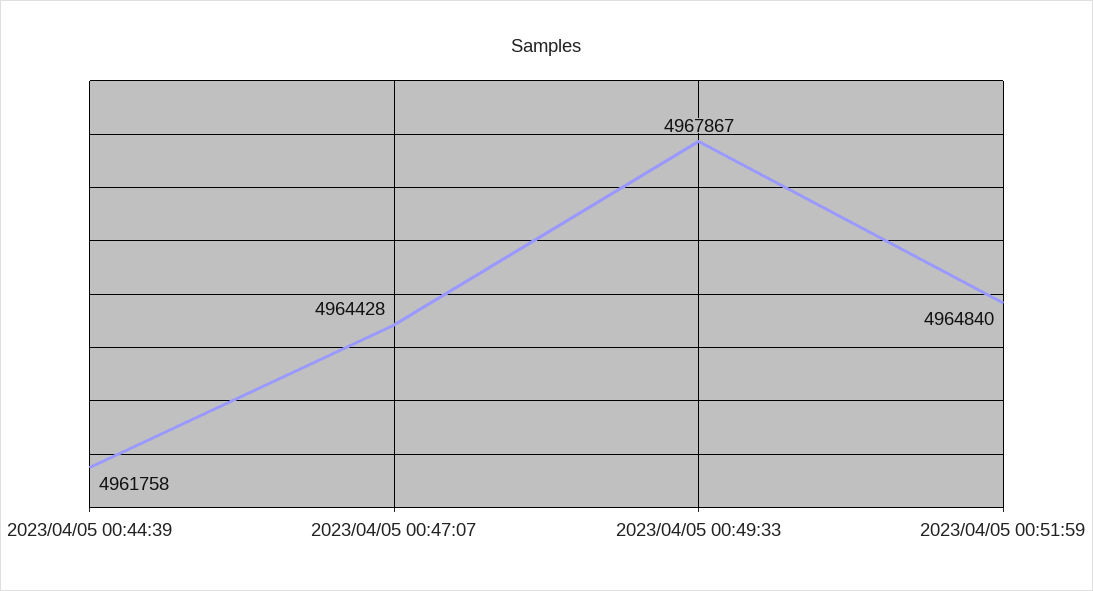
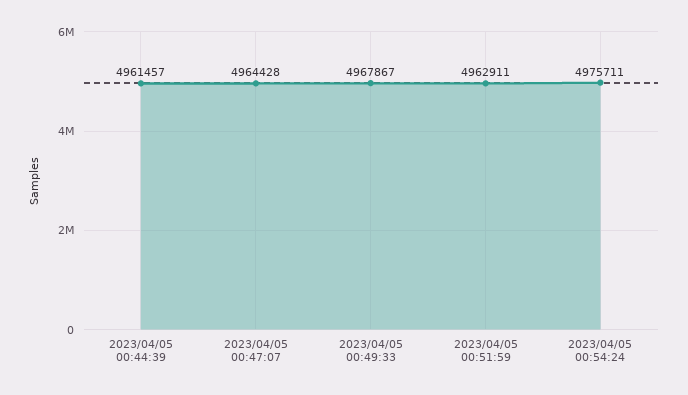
2023/04/05 00:44:39: 4961758 -> 4961457
2023/04/05 00:51:59: 4964840 -> 4962911
2023/04/05 00:54:24: none -> 4975711

